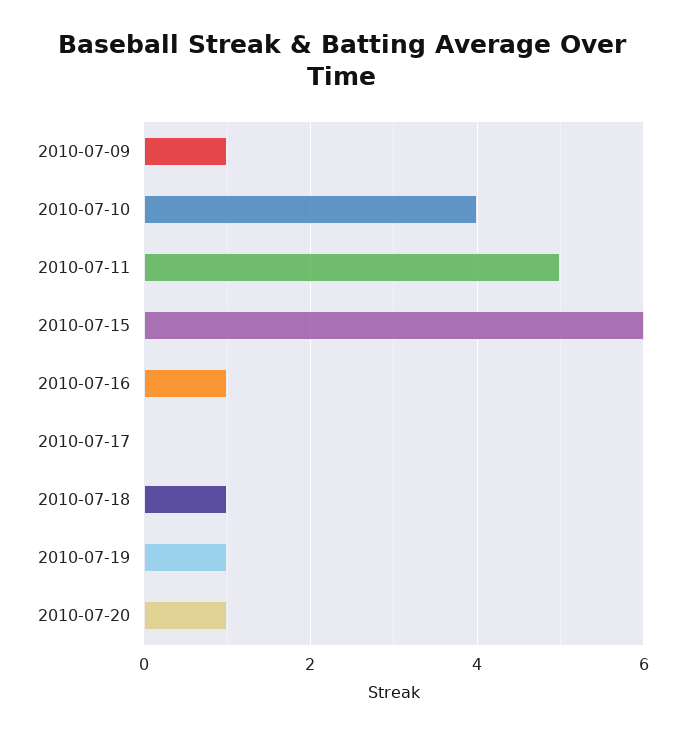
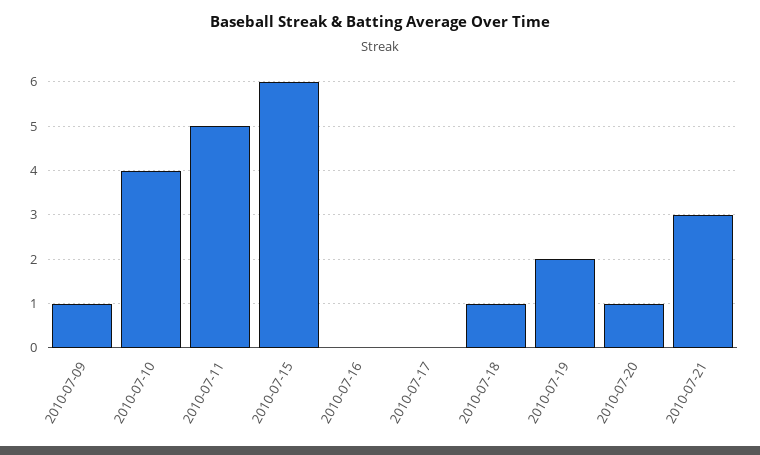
2010-07-16: 1 -> 0
2010-07-19: 1 -> 2
2010-07-21: none -> 3

